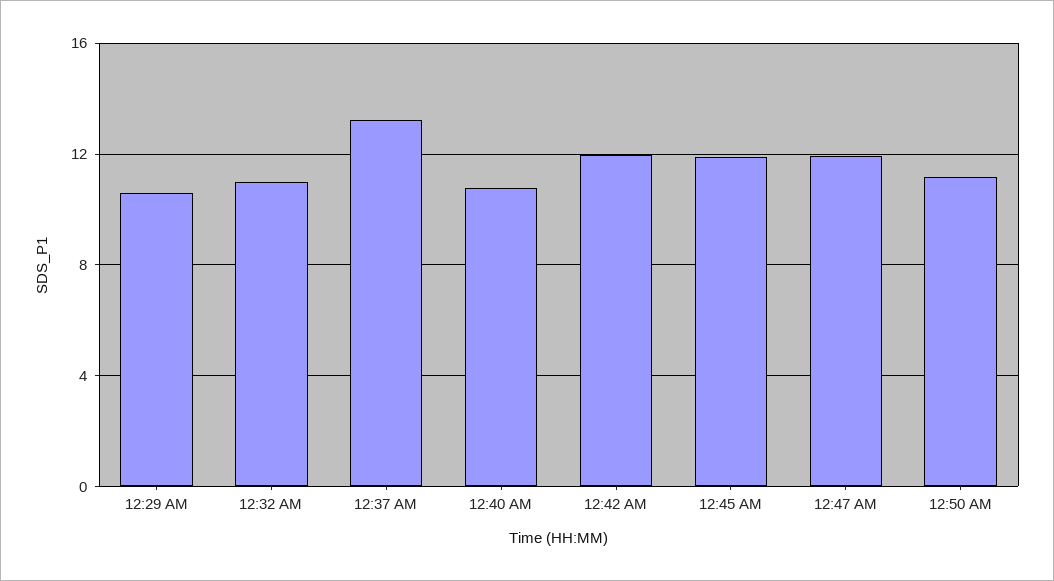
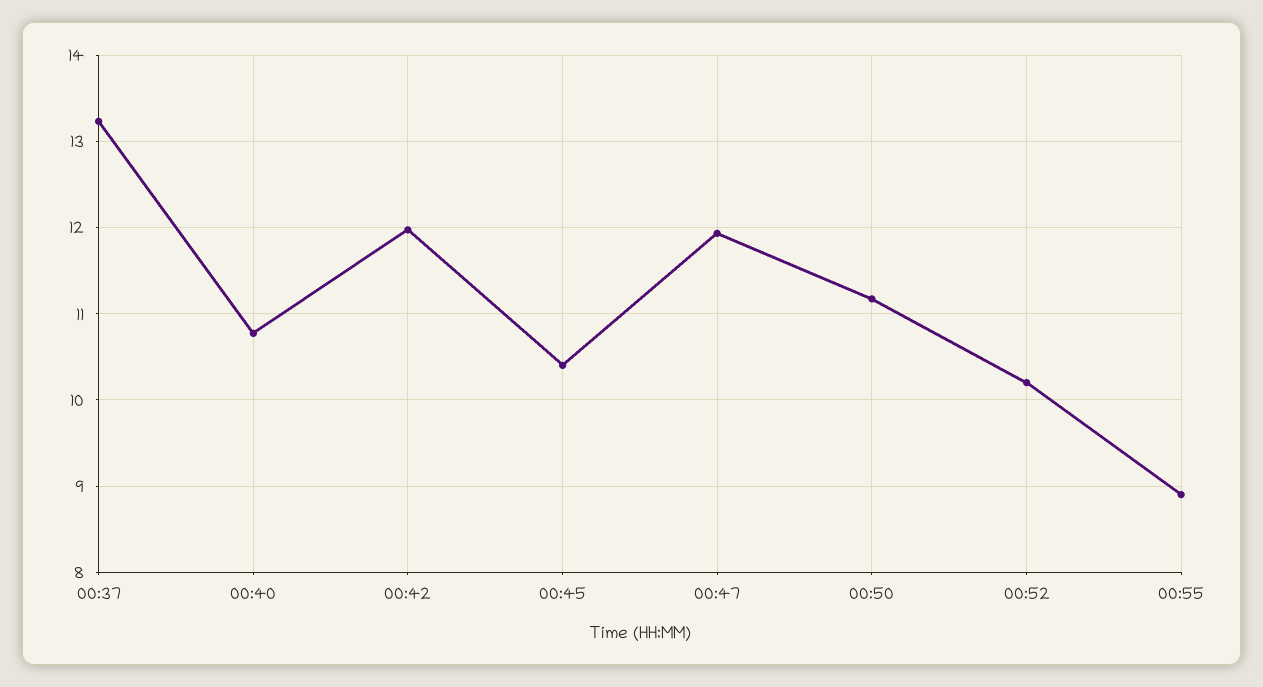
12:29 AM: 10.5 -> none
12:32 AM: 11 -> none
12:45 AM: 12 -> 10.4
00:52: none -> 10.2
00:55: none -> 8.9

